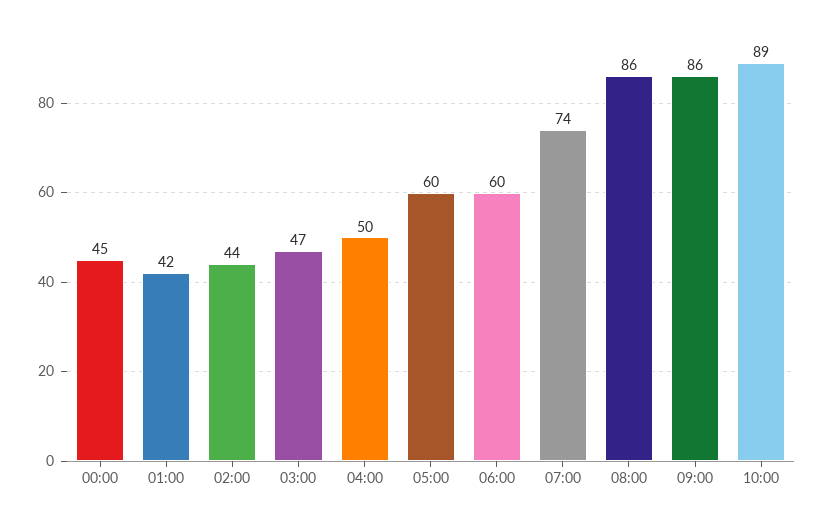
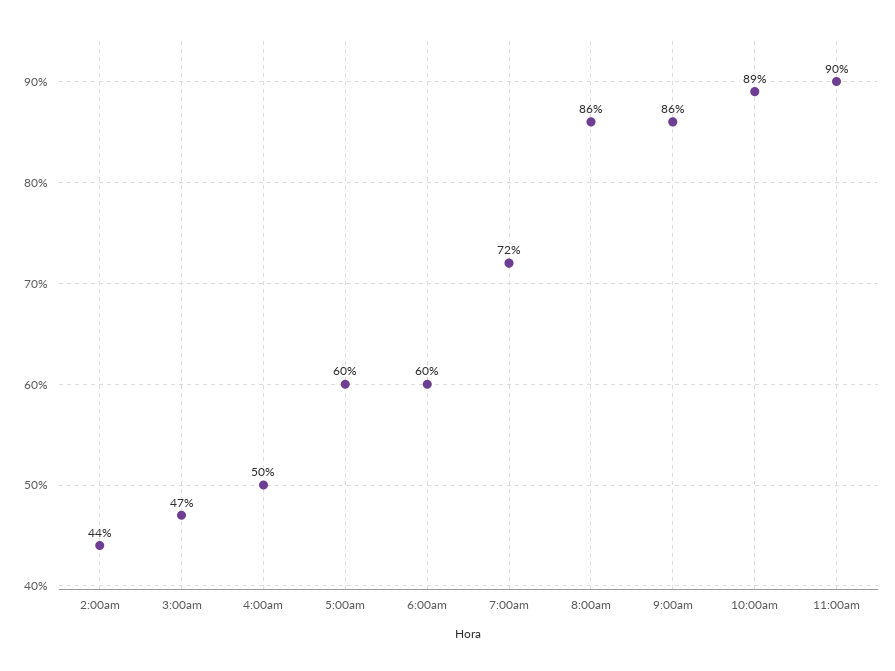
00:00: 45 -> none
01:00: 42 -> none
07:00: 74 -> 72
11:00am: none -> 90

